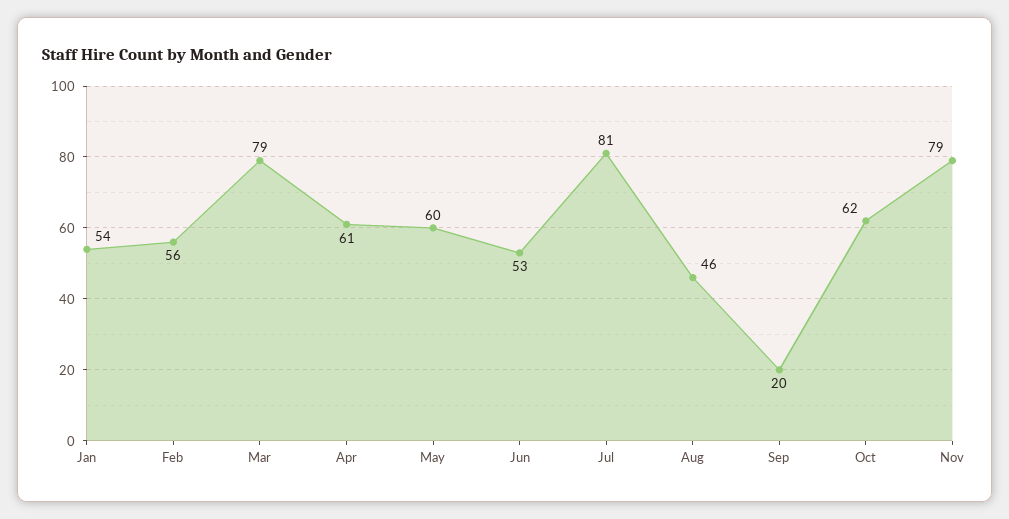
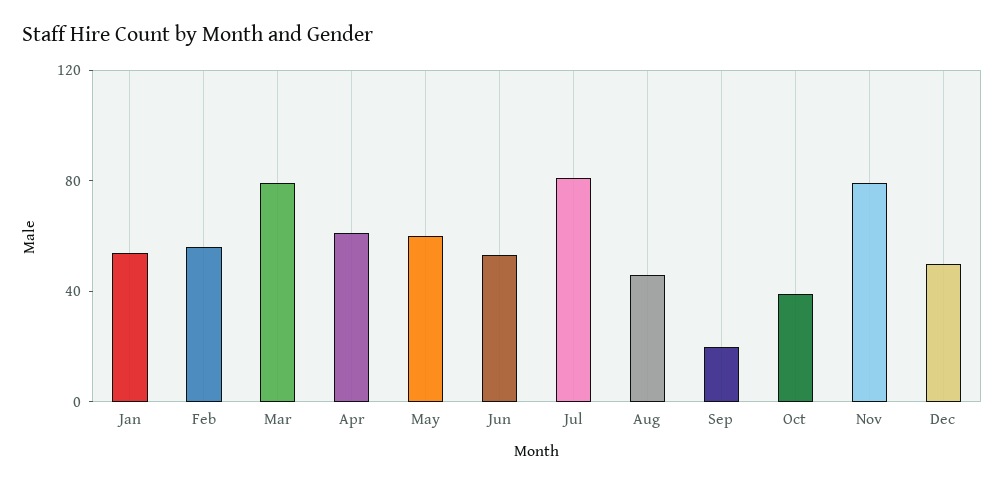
Oct: 62 -> 40
Dec: none -> 50

